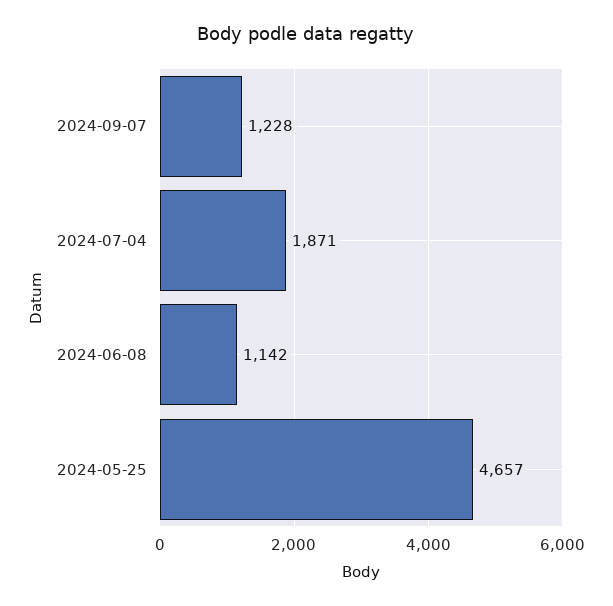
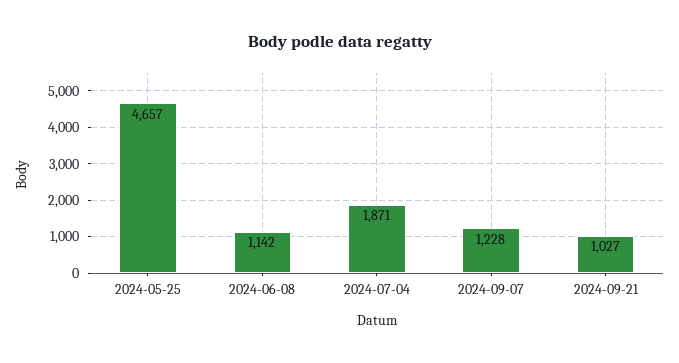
2024-09-21: none -> 1027

